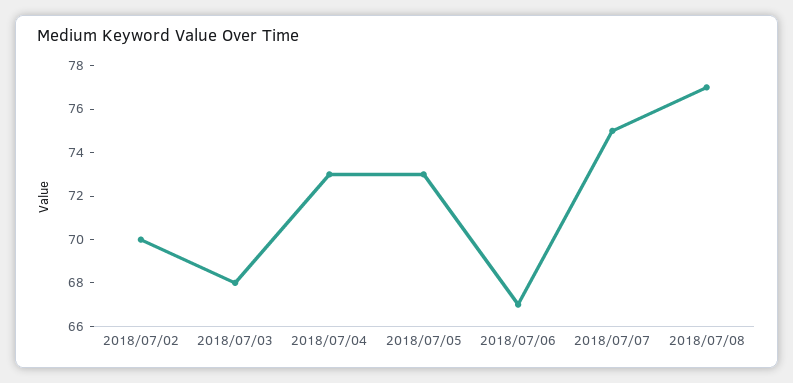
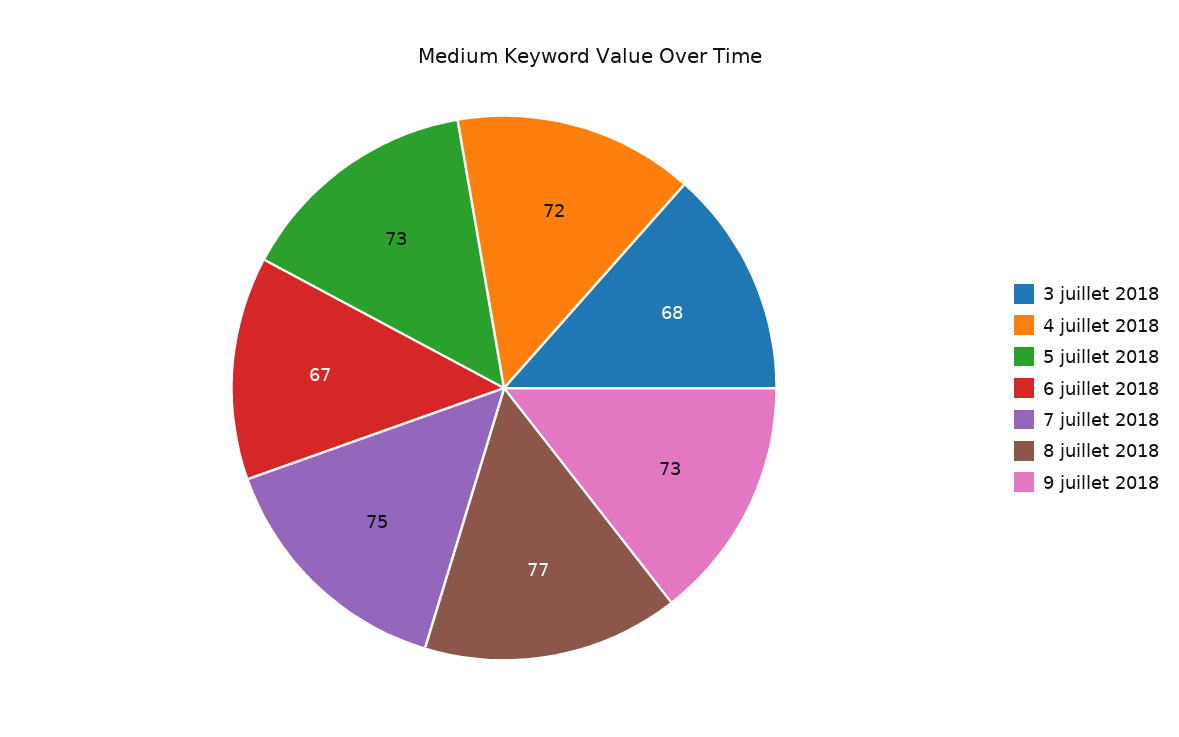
2018/07/02: 70 -> none
2018/07/04: 73 -> 72
9 juillet 2018: none -> 73

